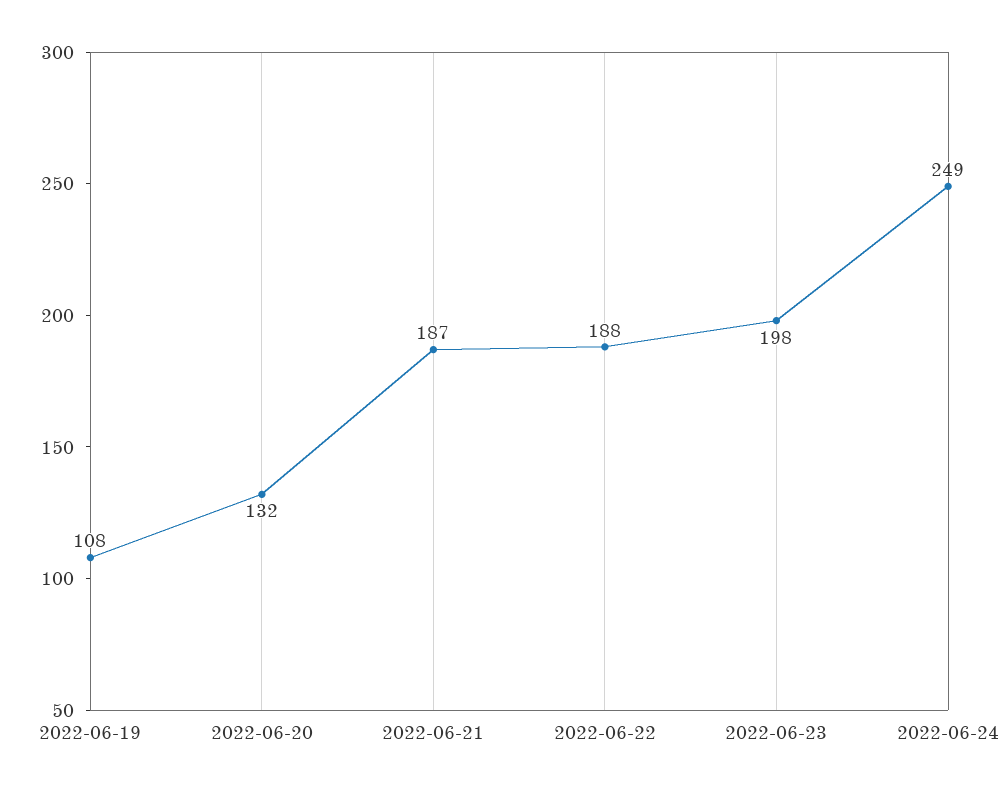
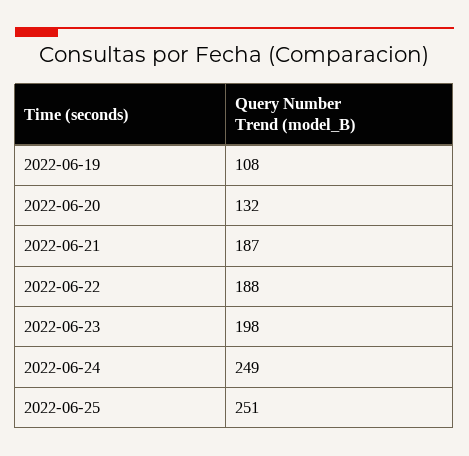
2022-06-25: none -> 251

